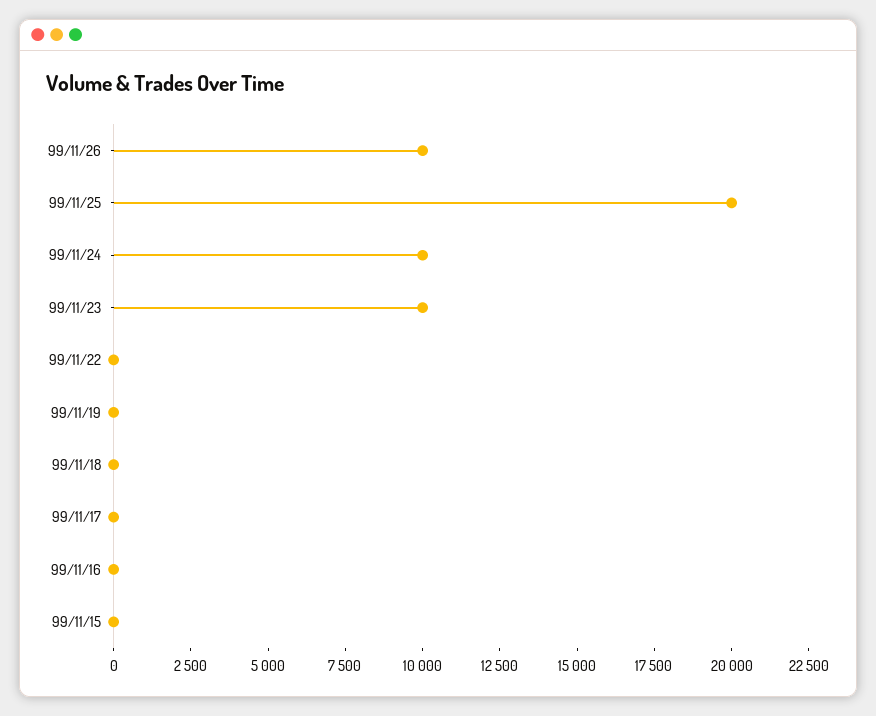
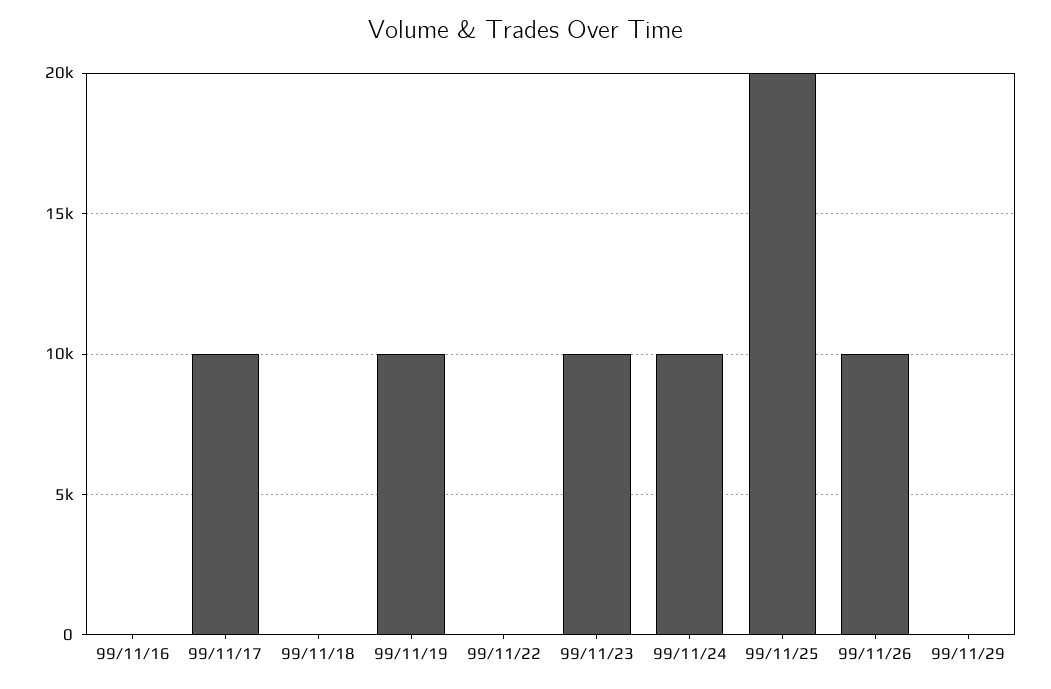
99/11/19: 0 -> 10000
99/11/17: 0 -> 10000
99/11/15: 0 -> none
99/11/29: none -> 0

